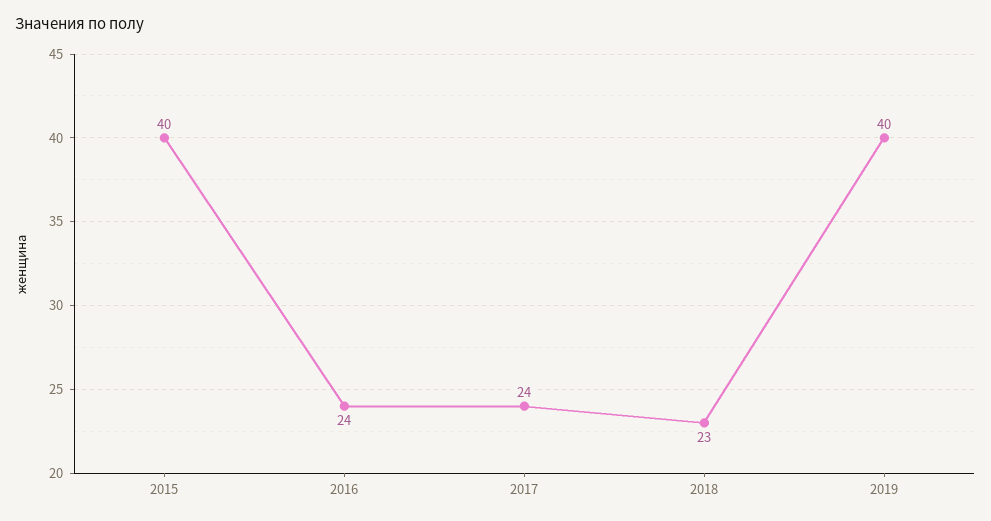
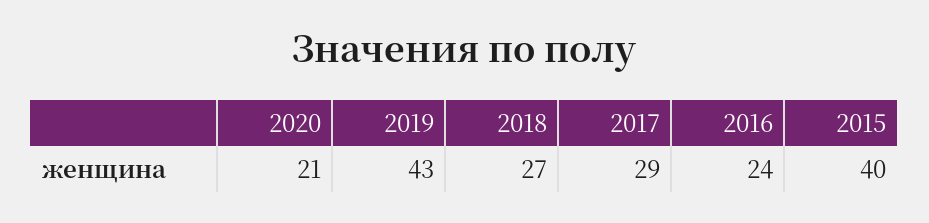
2017: 24 -> 29
2018: 23 -> 27
2019: 40 -> 43
2020: none -> 21

